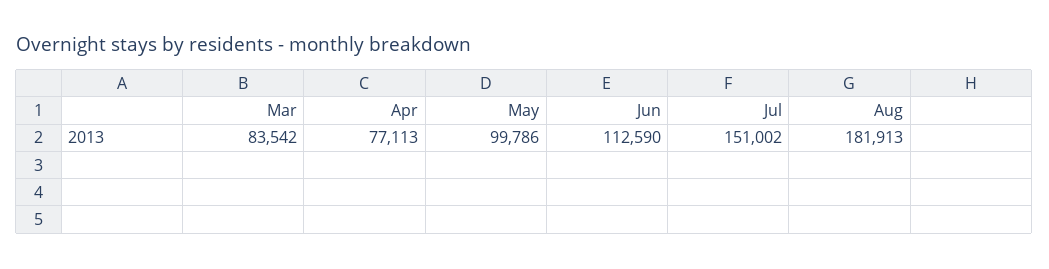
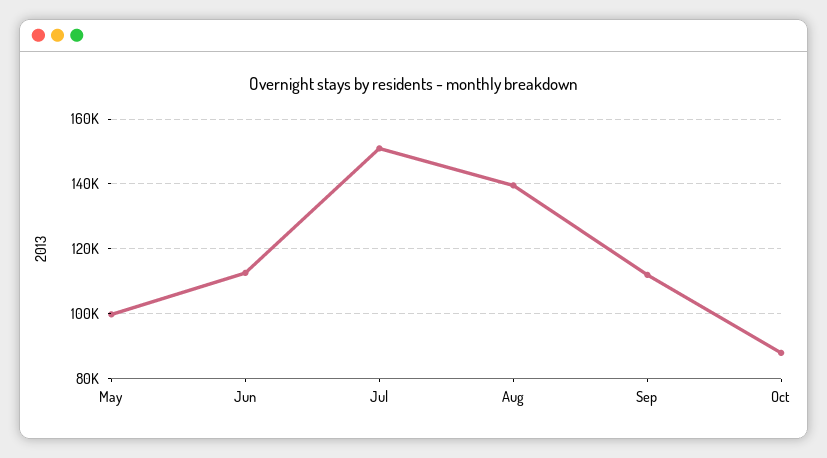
Mar: 83542 -> none
Apr: 77113 -> none
Aug: 181913 -> 140000
Sep: none -> 112000
Oct: none -> 88000

